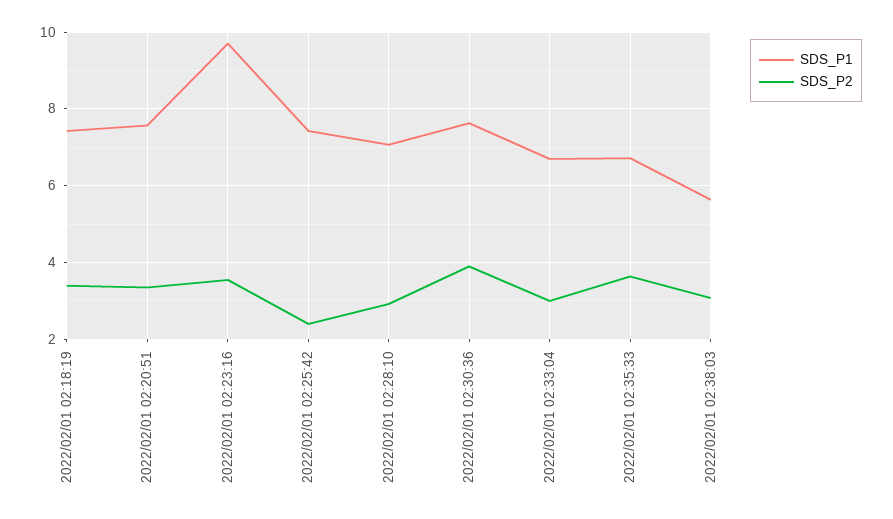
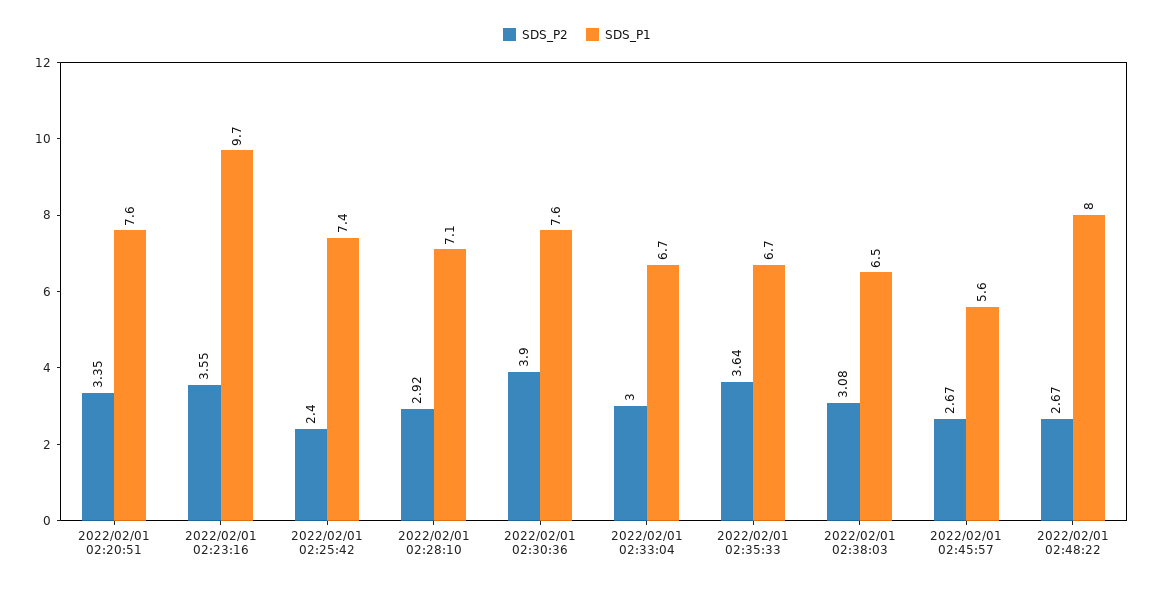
SDS_P1, 2022/02/01 02:18:19: 7.4 -> none
SDS_P2, 2022/02/01 02:18:19: 3.4 -> none
SDS_P1, 2022/02/01 02:38:03: 5.6 -> 6.5
SDS_P2, 2022/02/01 02:45:57: none -> 2.67
SDS_P1, 2022/02/01 02:45:57: none -> 5.6
SDS_P2, 2022/02/01 02:48:22: none -> 2.67
SDS_P1, 2022/02/01 02:48:22: none -> 8

